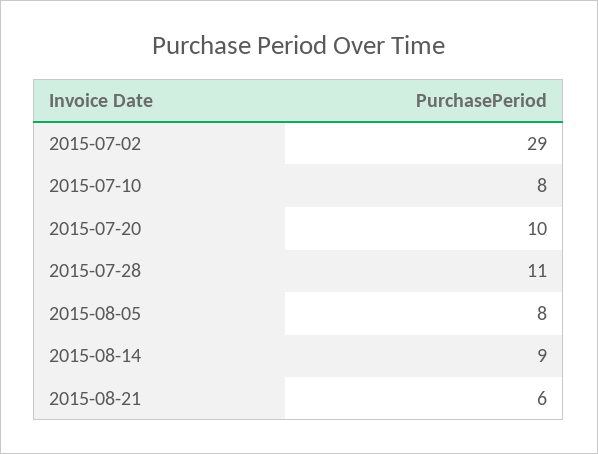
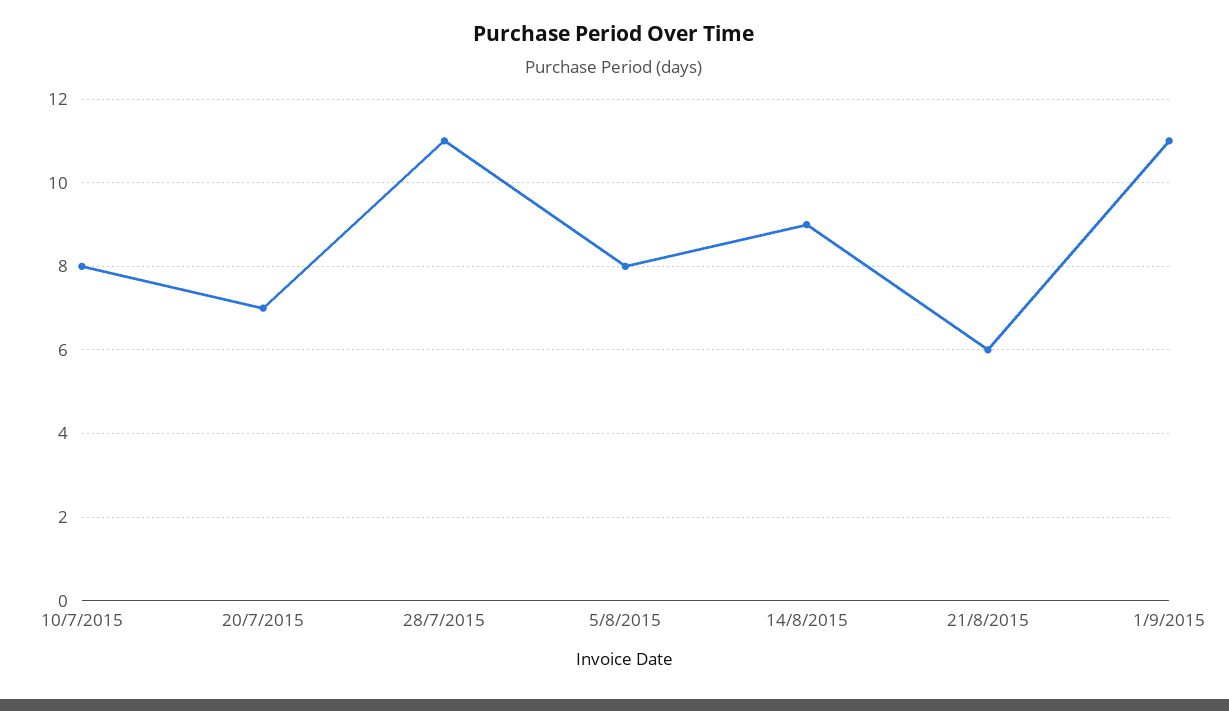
2015-07-02: 29 -> none
2015-07-20: 10 -> 7
1/9/2015: none -> 11

